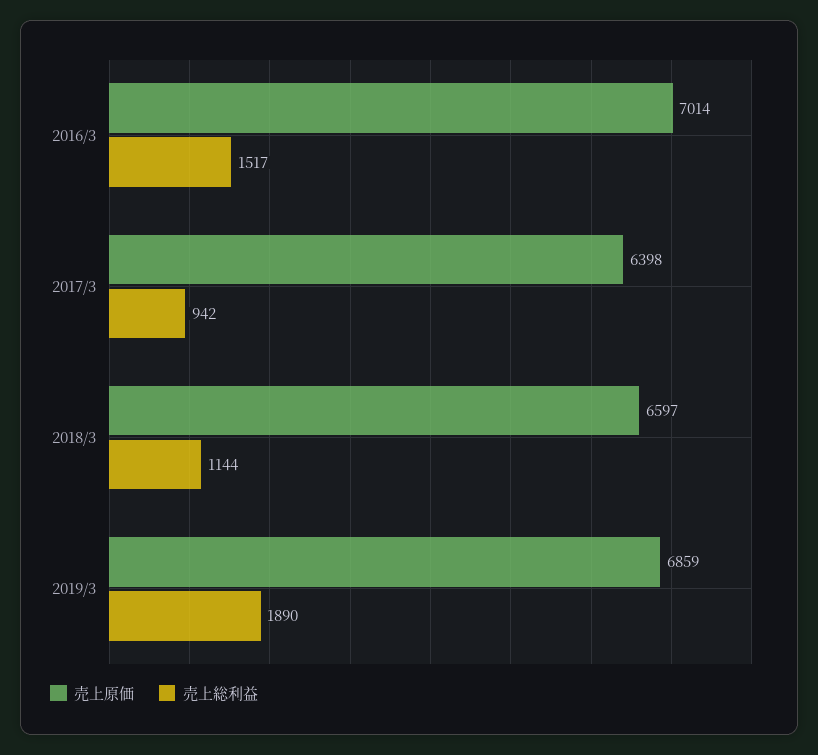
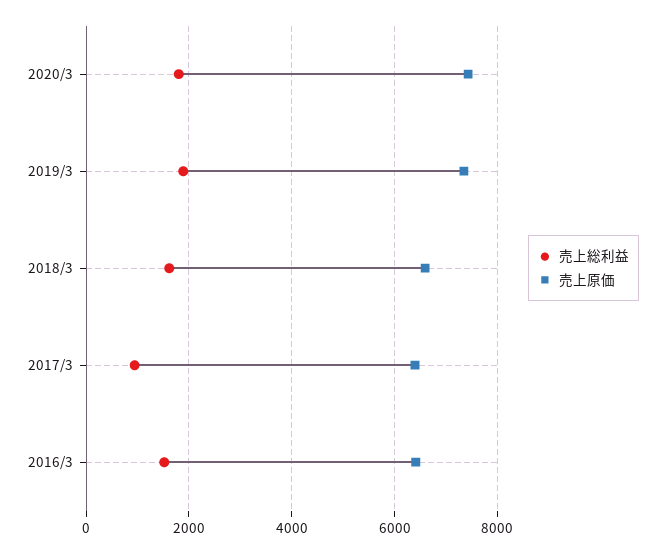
売上原価, 2016/3: 7014 -> 6400
売上総利益, 2018/3: 1144 -> 1600
売上原価, 2019/3: 6859 -> 7400
売上総利益, 2020/3: none -> 1800
売上原価, 2020/3: none -> 7400

